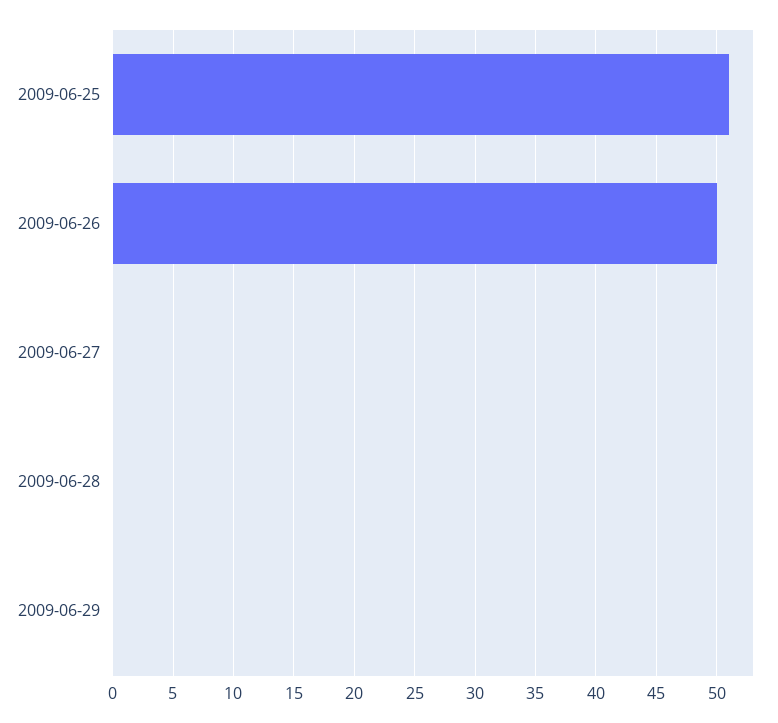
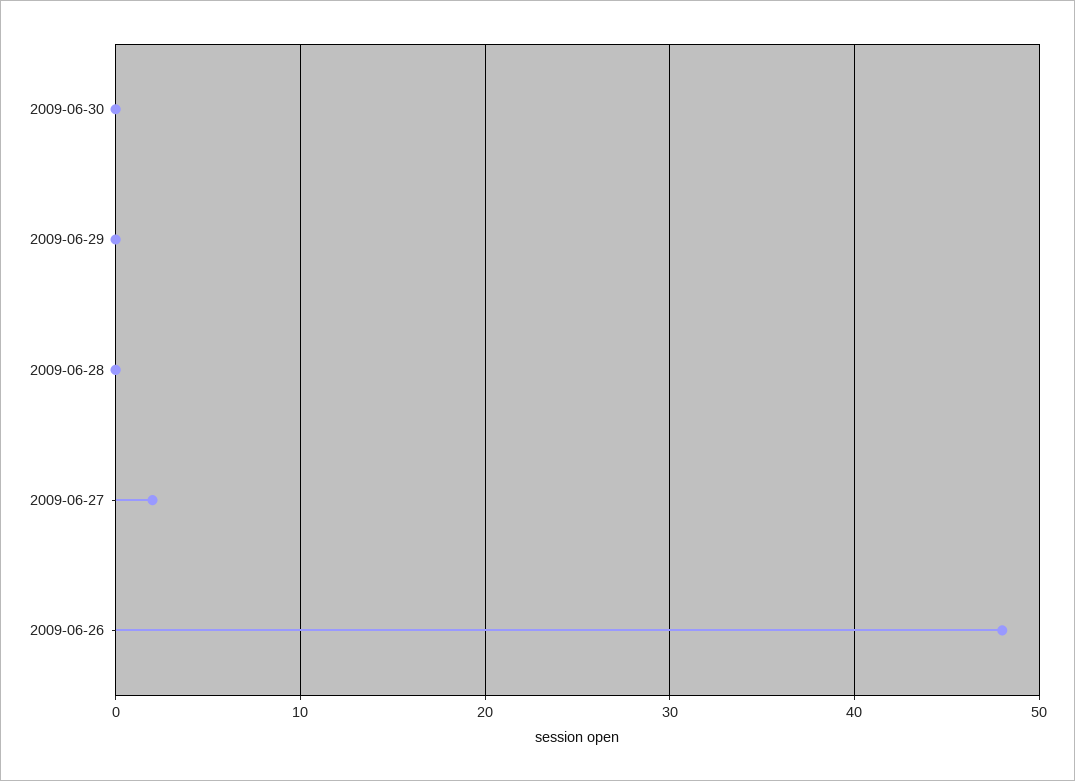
2009-06-25: 51 -> none
2009-06-26: 50 -> 48
2009-06-27: 0 -> 2
2009-06-30: none -> 0

